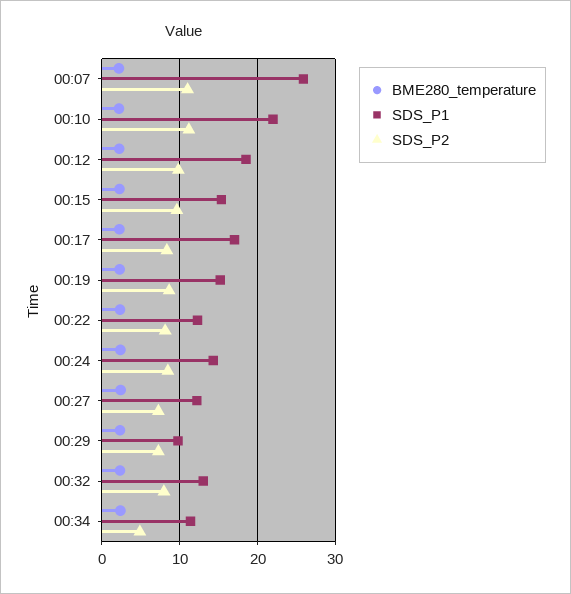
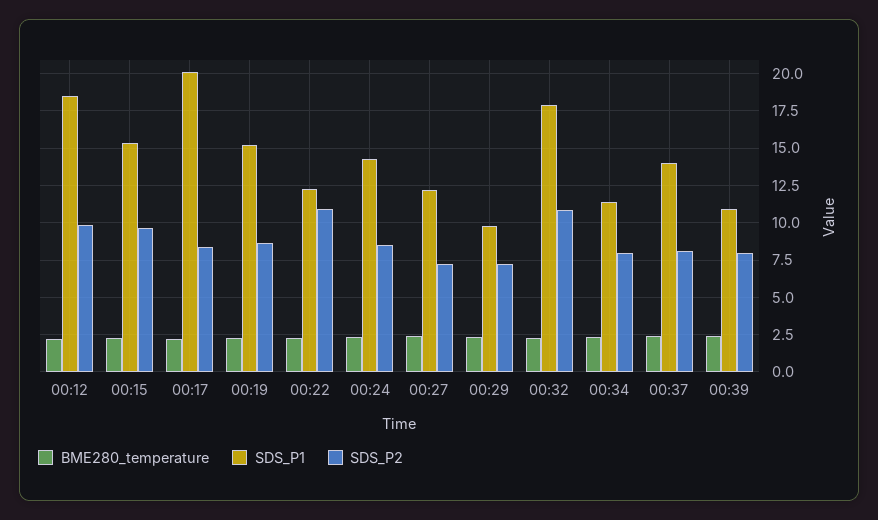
BME280_temperature, 00:07: 2 -> none
SDS_P1, 00:07: 26 -> none
SDS_P2, 00:07: 11 -> none
BME280_temperature, 00:10: 2 -> none
SDS_P1, 00:10: 22 -> none
SDS_P2, 00:10: 11 -> none
SDS_P1, 00:17: 17 -> 20
SDS_P2, 00:22: 8 -> 11
SDS_P1, 00:32: 13 -> 18
SDS_P2, 00:32: 8 -> 11
SDS_P2, 00:34: 5 -> 8
BME280_temperature, 00:37: none -> 2.5
SDS_P1, 00:37: none -> 14
SDS_P2, 00:37: none -> 8
BME280_temperature, 00:39: none -> 2.5
SDS_P1, 00:39: none -> 11
SDS_P2, 00:39: none -> 8

